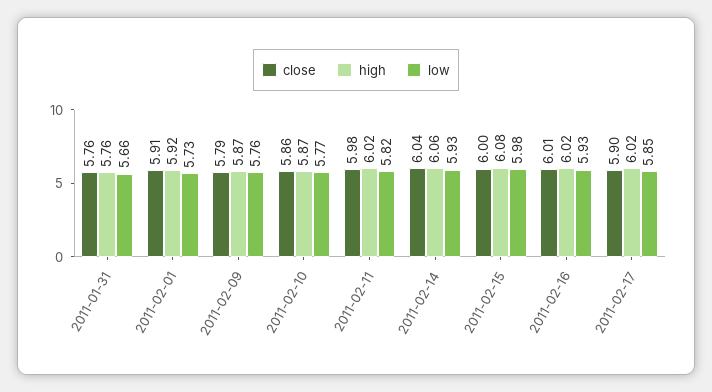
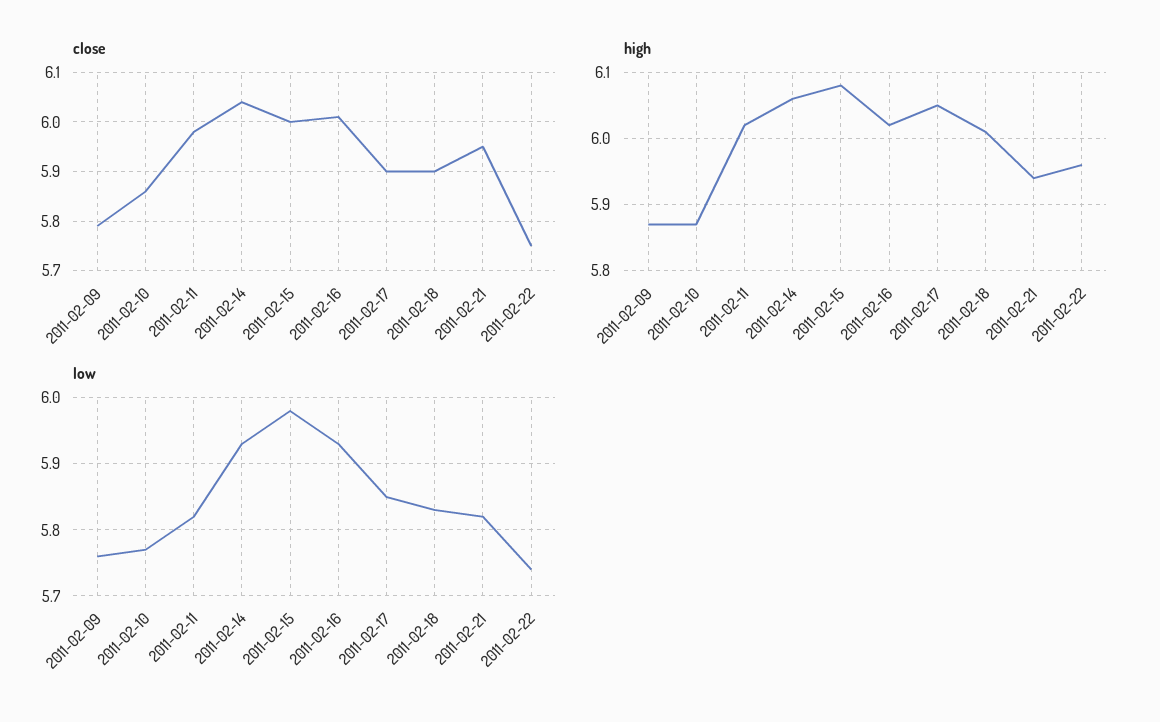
close, 2011-01-31: 5.76 -> none
high, 2011-01-31: 5.76 -> none
low, 2011-01-31: 5.66 -> none
close, 2011-02-01: 5.91 -> none
high, 2011-02-01: 5.92 -> none
low, 2011-02-01: 5.73 -> none
high, 2011-02-17: 6.02 -> 6.05
close, 2011-02-18: none -> 5.9
close, 2011-02-21: none -> 5.95
close, 2011-02-22: none -> 5.75
high, 2011-02-18: none -> 6.01
high, 2011-02-21: none -> 5.94
high, 2011-02-22: none -> 5.96
low, 2011-02-18: none -> 5.83
low, 2011-02-21: none -> 5.82
low, 2011-02-22: none -> 5.74

